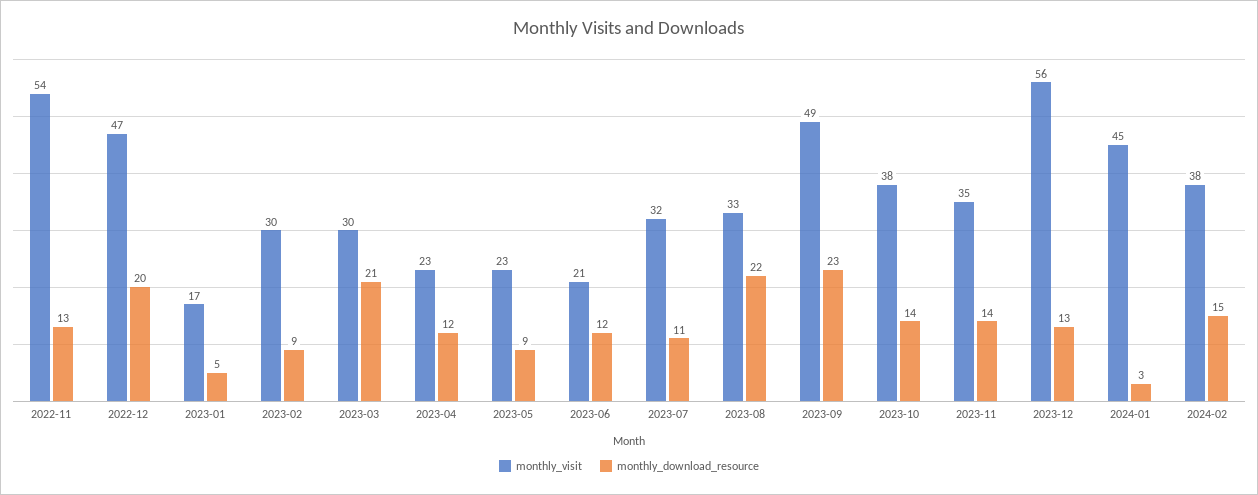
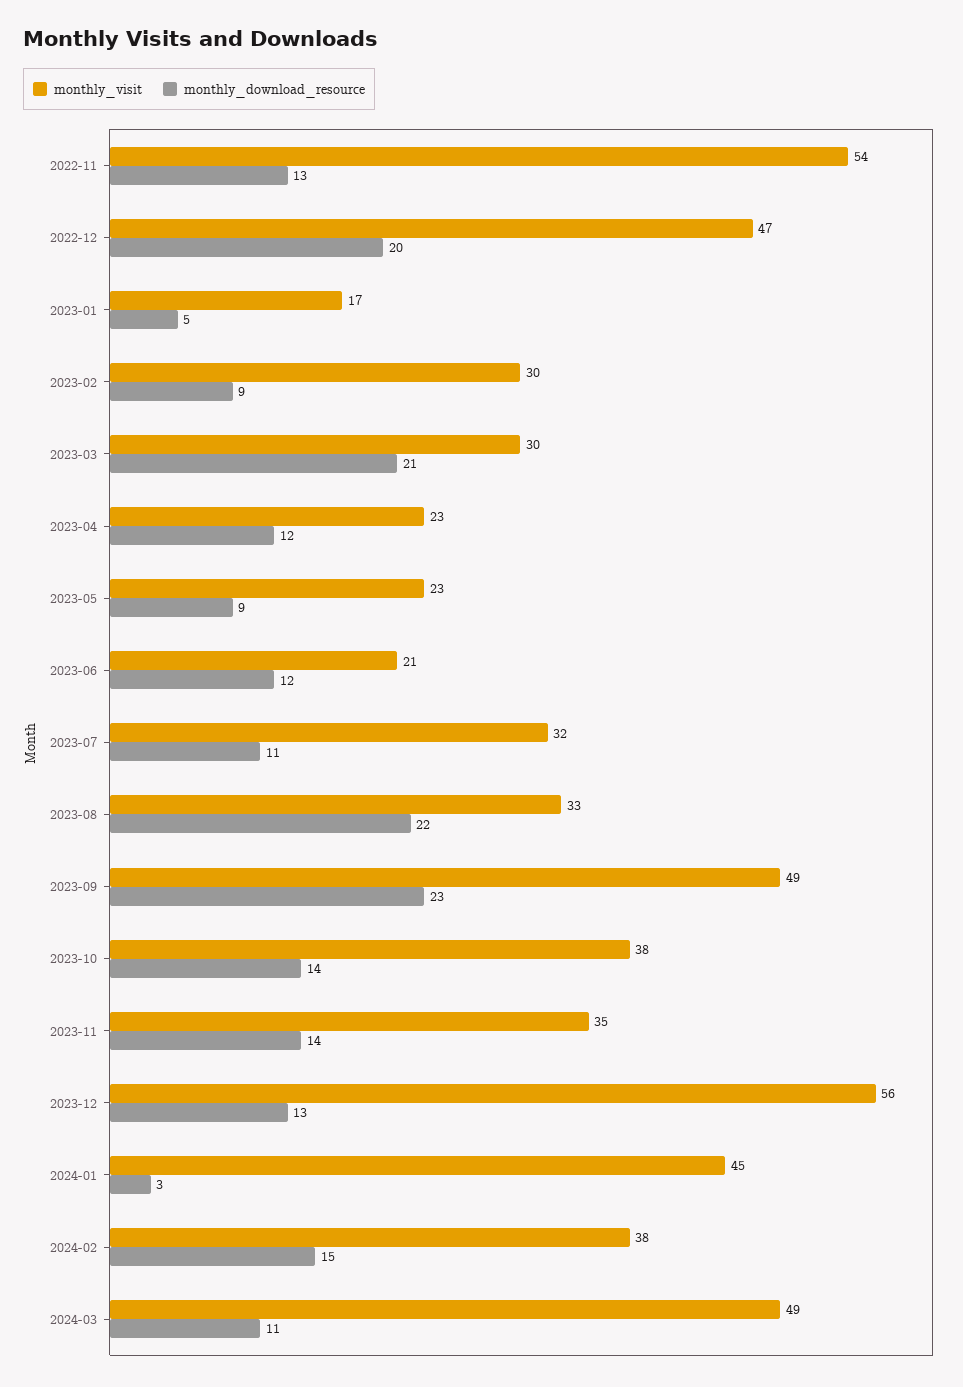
monthly_visit, 2024-03: none -> 49
monthly_download_resource, 2024-03: none -> 11

